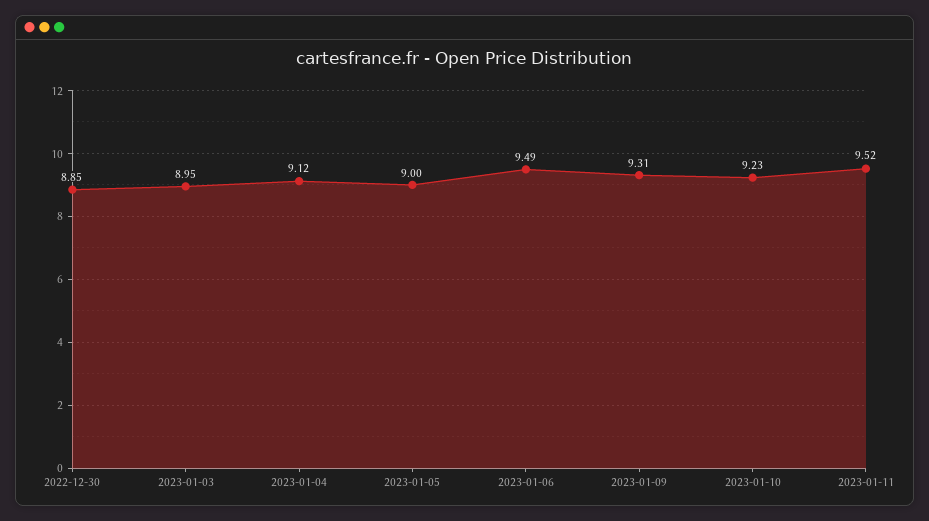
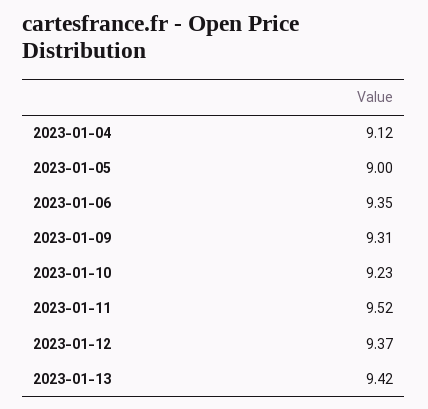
2022-12-30: 8.85 -> none
2023-01-03: 8.95 -> none
2023-01-06: 9.49 -> 9.35
2023-01-12: none -> 9.37
2023-01-13: none -> 9.42

